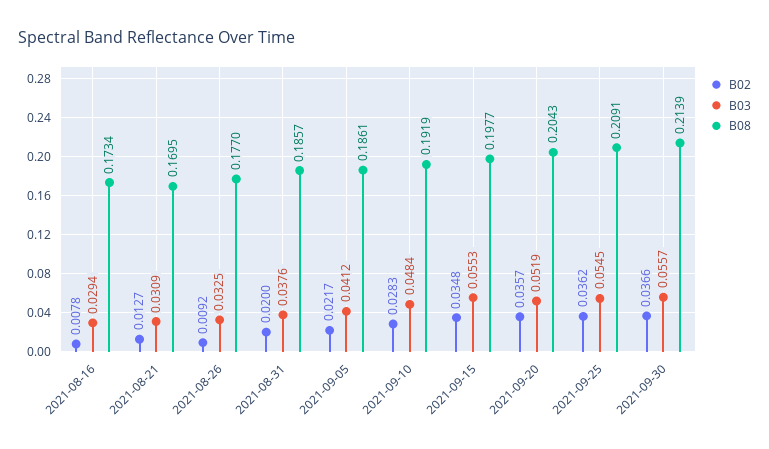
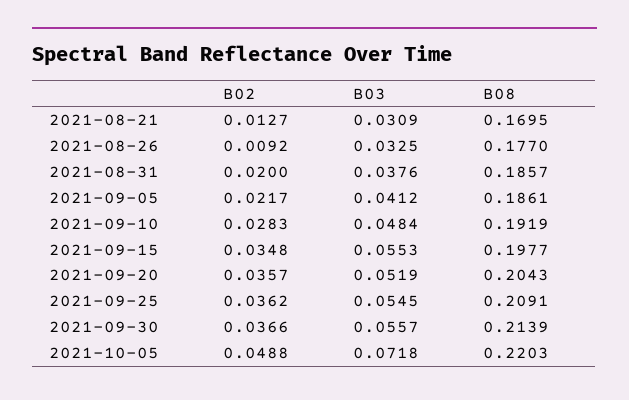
B02, 2021-08-16: 0.0078 -> none
B03, 2021-08-16: 0.0294 -> none
B08, 2021-08-16: 0.1734 -> none
B02, 2021-10-05: none -> 0.0488
B03, 2021-10-05: none -> 0.0718
B08, 2021-10-05: none -> 0.2203

